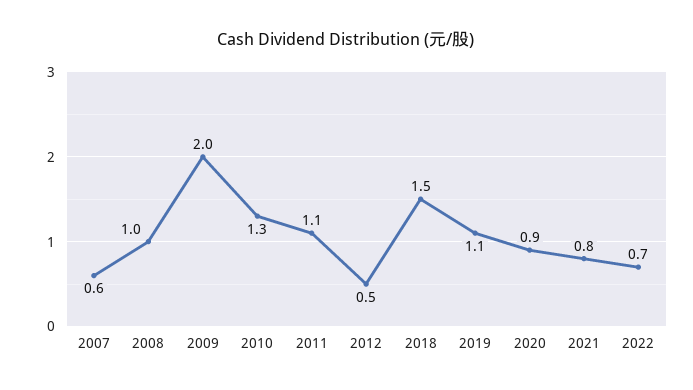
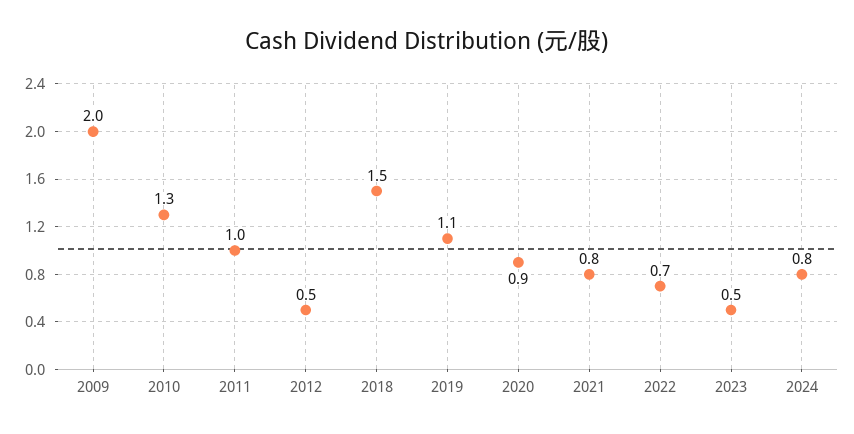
2007: 0.6 -> none
2008: 1 -> none
2011: 1.1 -> 1
2023: none -> 0.5
2024: none -> 0.8

